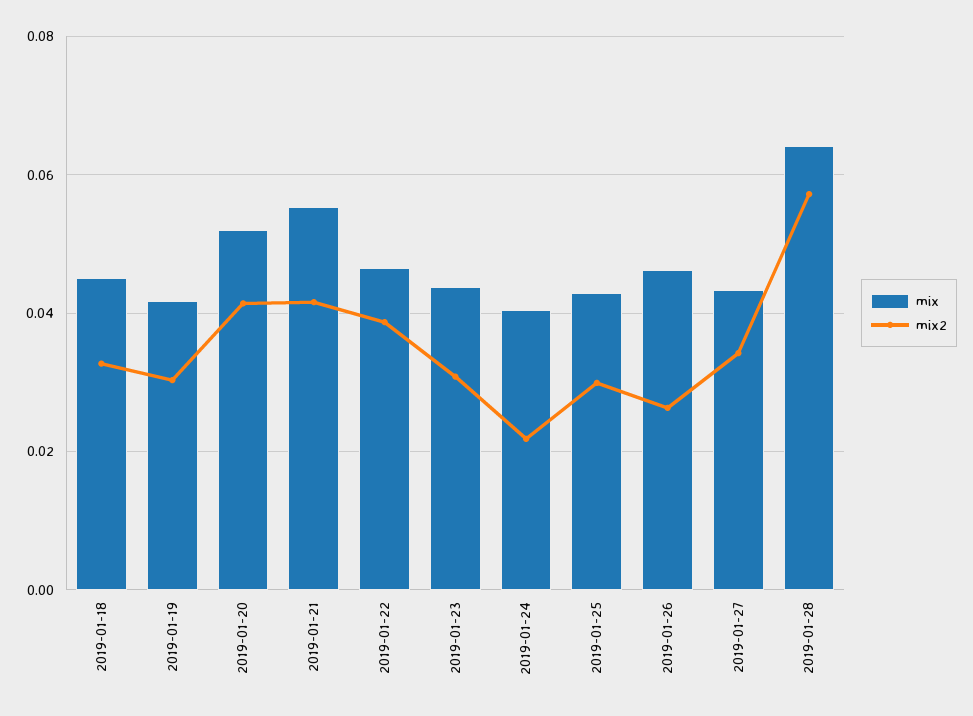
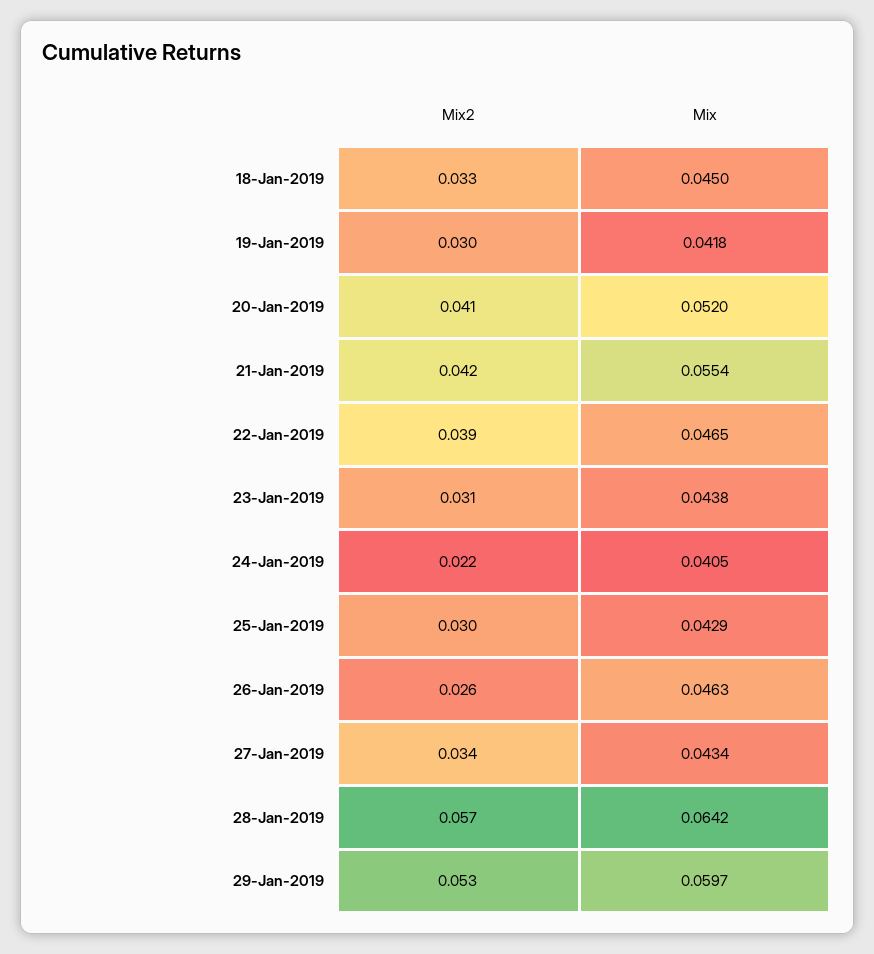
mix2, 29-Jan-2019: none -> 0.053
mix, 29-Jan-2019: none -> 0.0597

